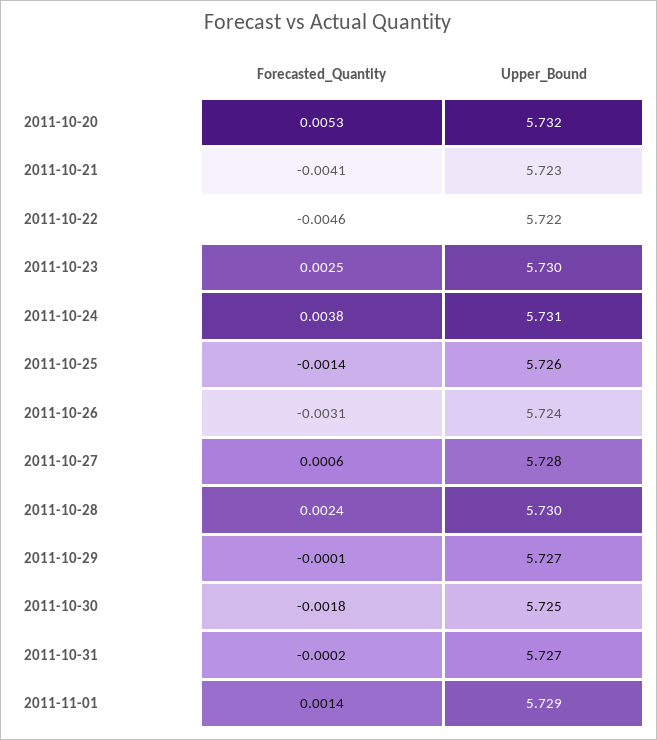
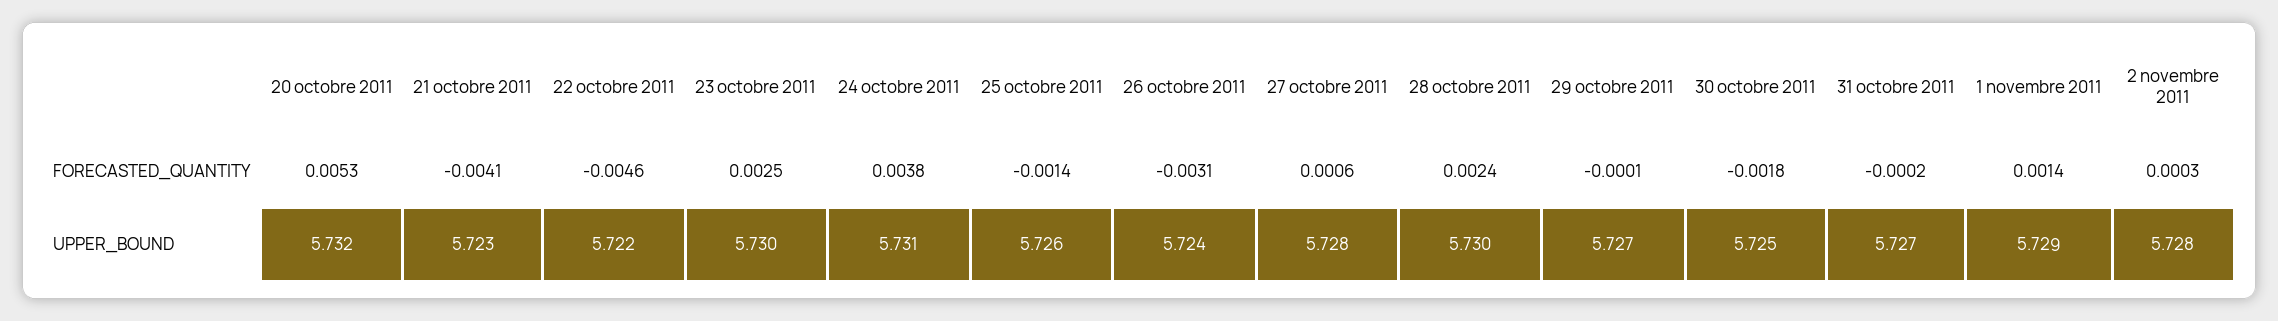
Forecasted_Quantity, 2 novembre 2011: none -> 0.0003
Upper_Bound, 2 novembre 2011: none -> 5.728

